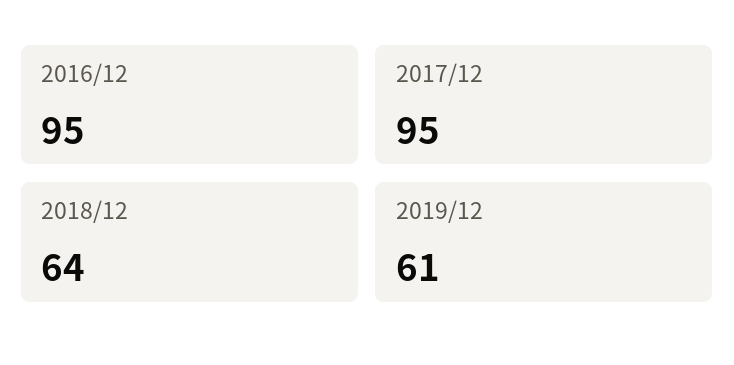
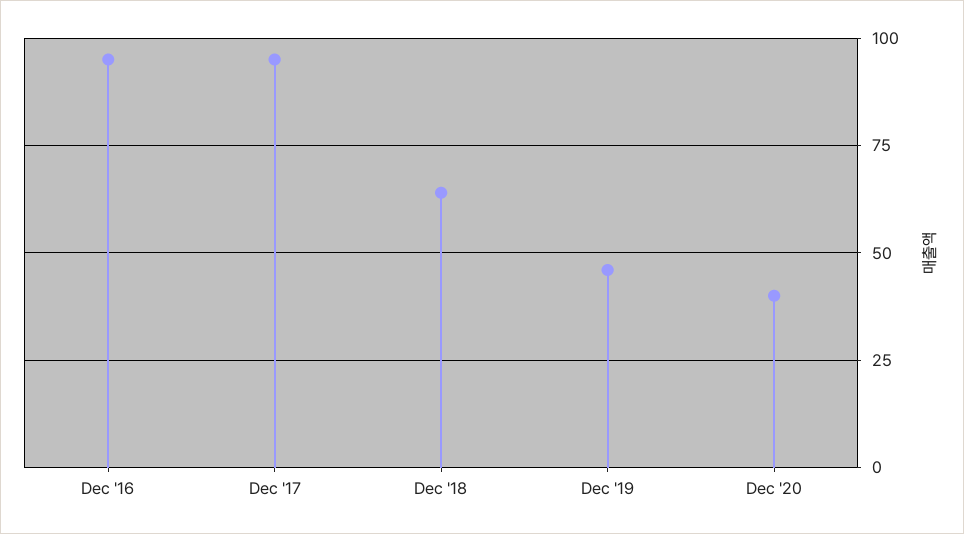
2019/12: 61 -> 45
Dec '20: none -> 40

